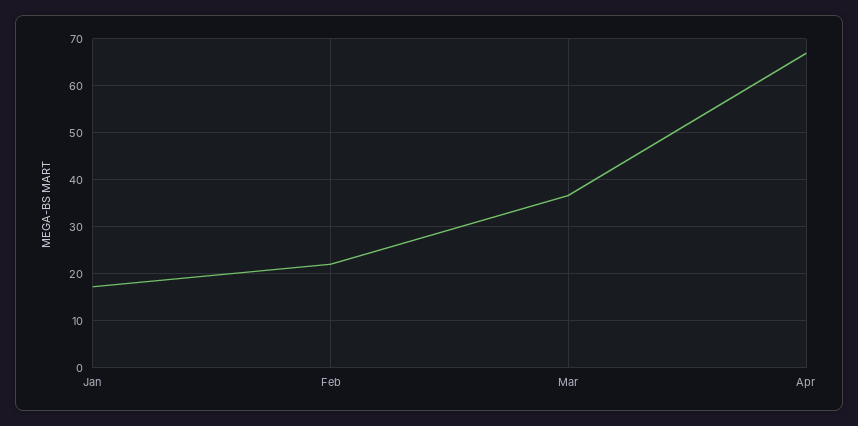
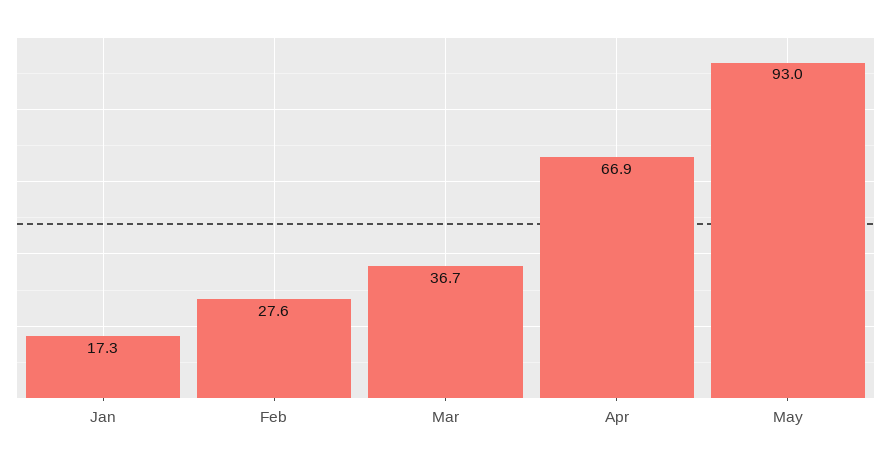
Feb: 22 -> 27.6
May: none -> 93

